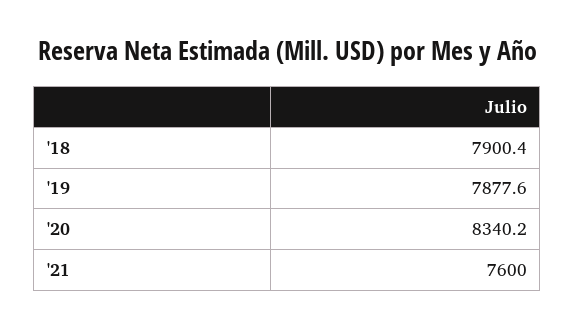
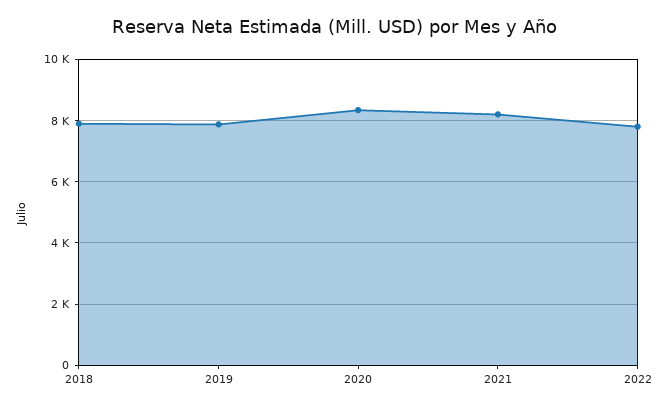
'21: 7600 -> 8200
2022: none -> 7800

